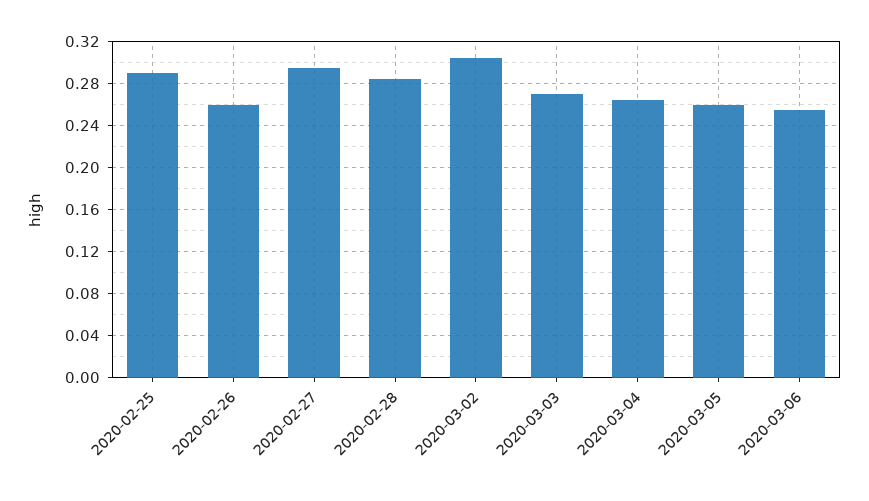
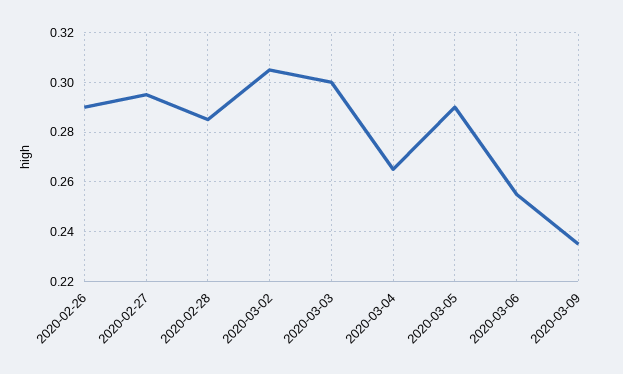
2020-02-25: 0.29 -> none
2020-02-26: 0.26 -> 0.29
2020-03-03: 0.27 -> 0.3
2020-03-05: 0.26 -> 0.29
2020-03-09: none -> 0.235

